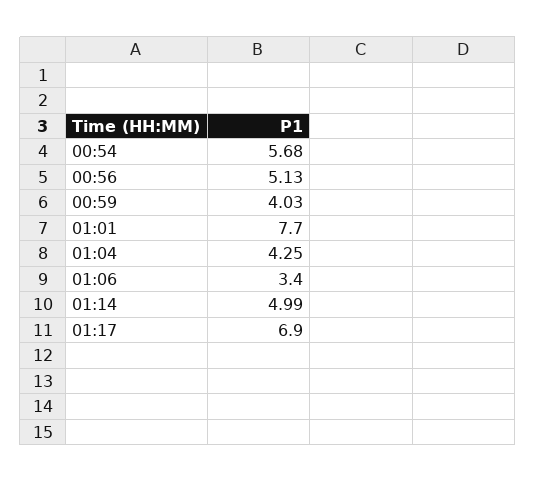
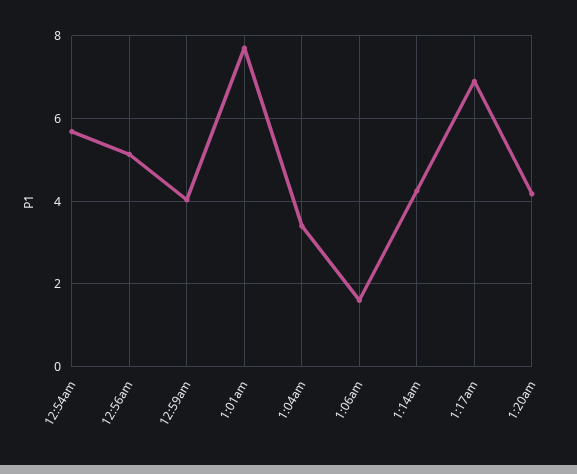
01:04: 4.25 -> 3.4
01:06: 3.4 -> 1.6
01:14: 4.99 -> 4.2
1:20am: none -> 4.2

